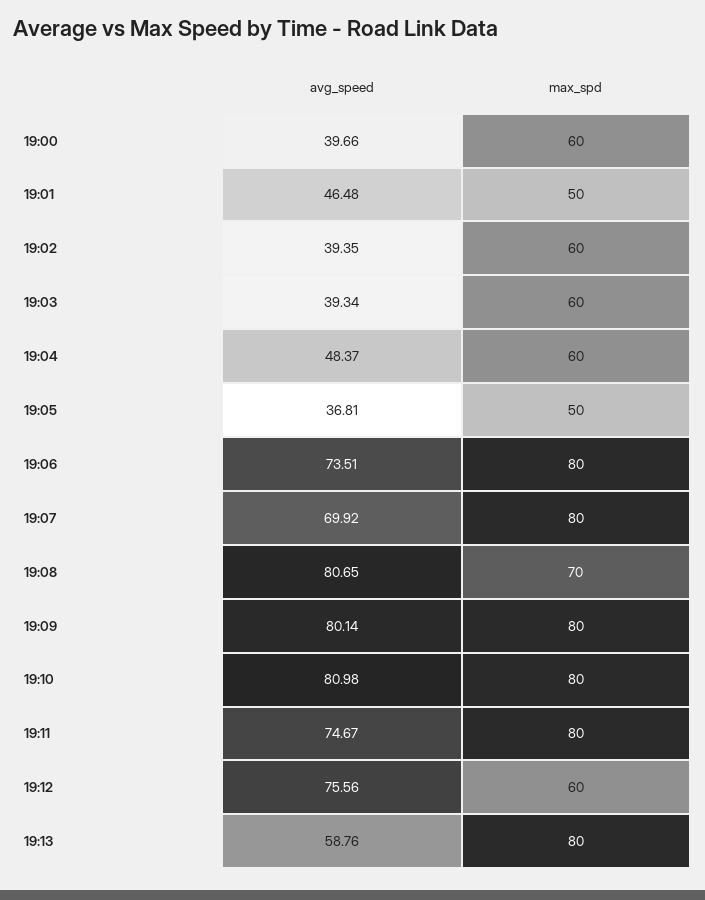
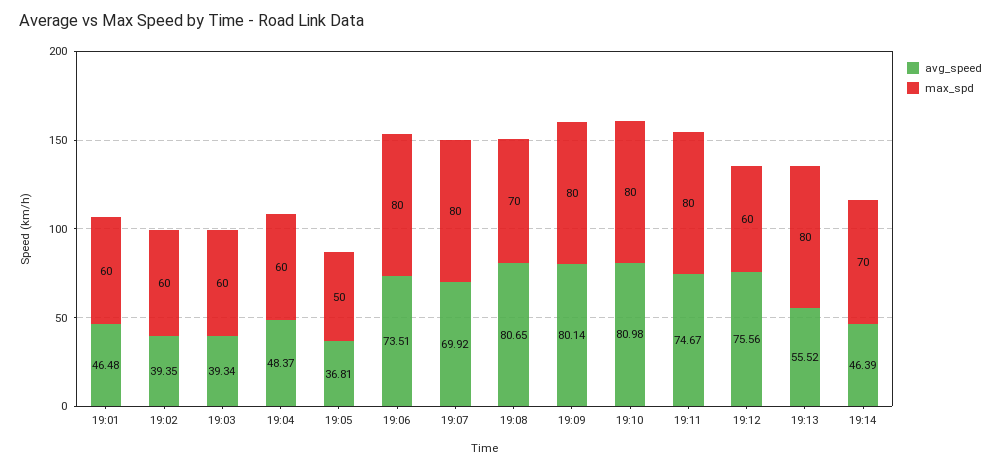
avg_speed, 19:00: 39.66 -> none
max_spd, 19:00: 60 -> none
max_spd, 19:01: 50 -> 60
avg_speed, 19:13: 58.76 -> 55.52
avg_speed, 19:14: none -> 46.39
max_spd, 19:14: none -> 70

